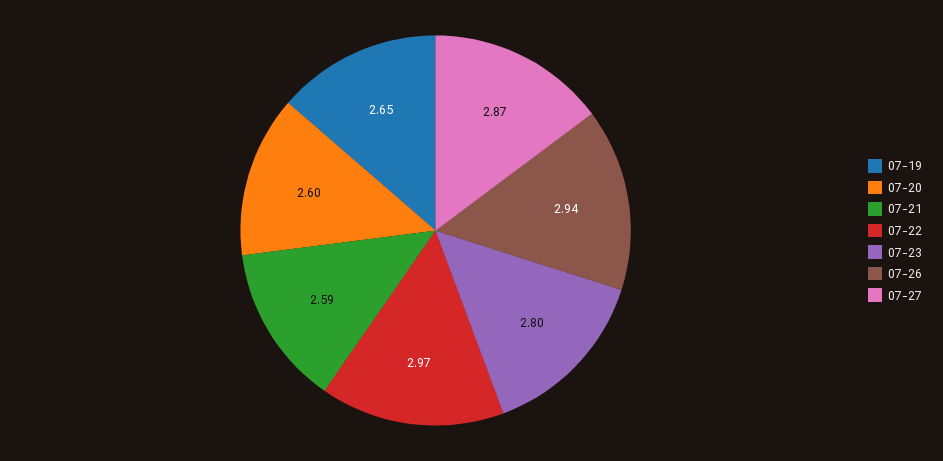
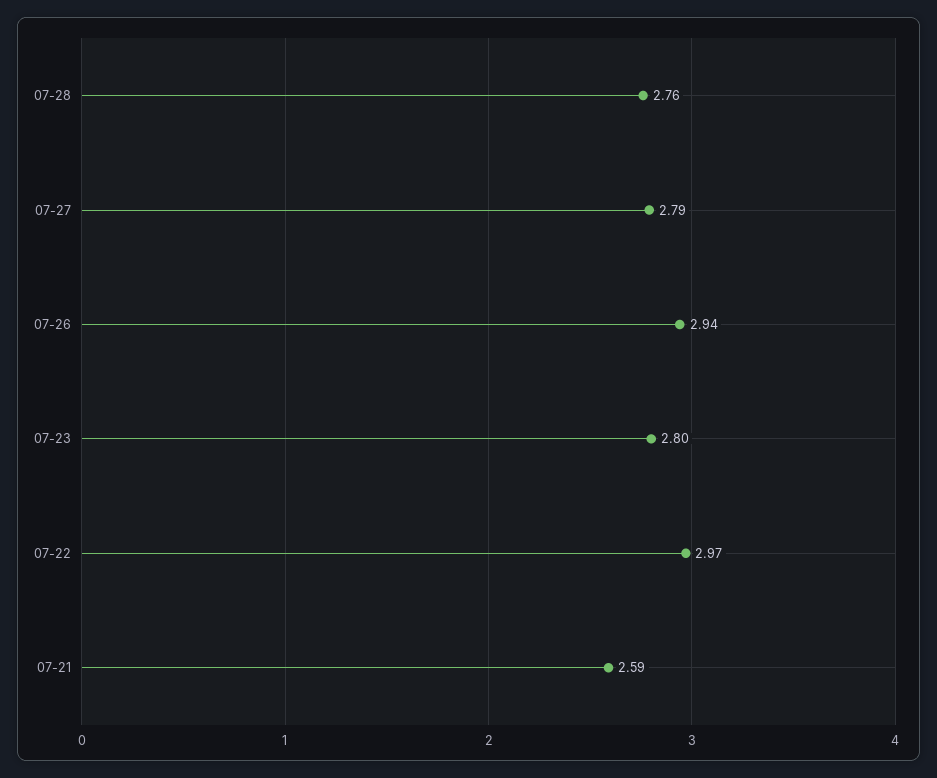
07-19: 2.65 -> none
07-20: 2.6 -> none
07-27: 2.87 -> 2.79
07-28: none -> 2.76

